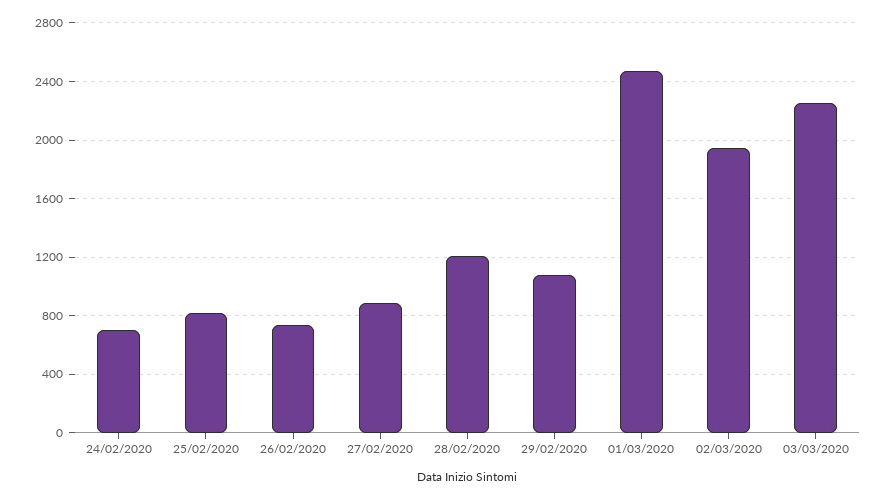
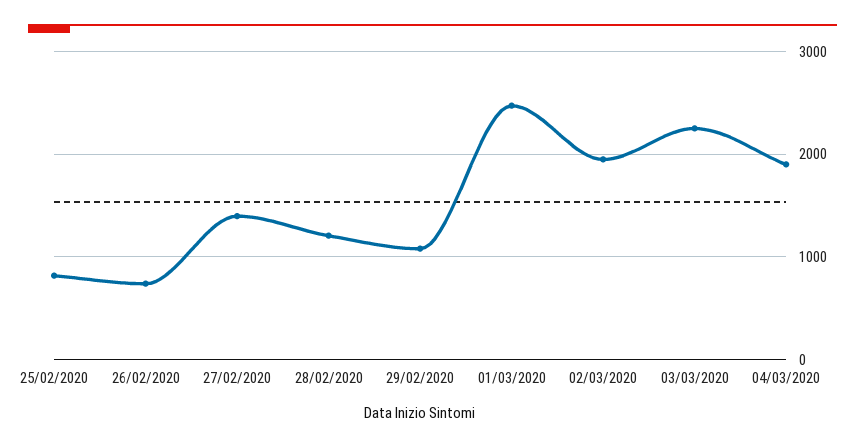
24/02/2020: 700 -> none
27/02/2020: 900 -> 1400
04/03/2020: none -> 1900

